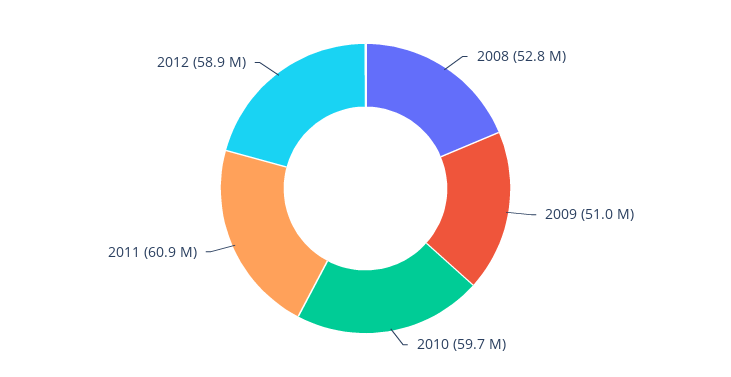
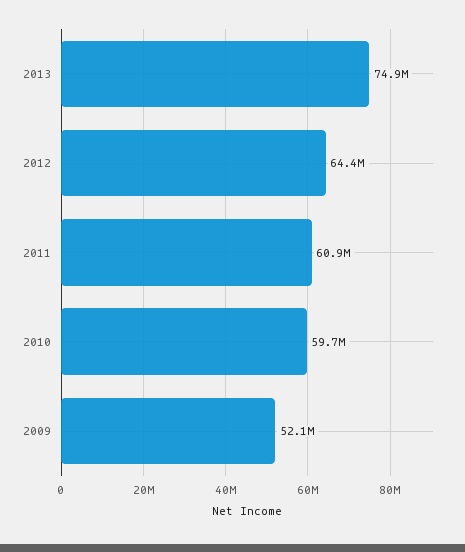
2008: 52800000 -> none
2009: 51000000 -> 52100000
2012: 58900000 -> 64400000
2013: none -> 74900000

